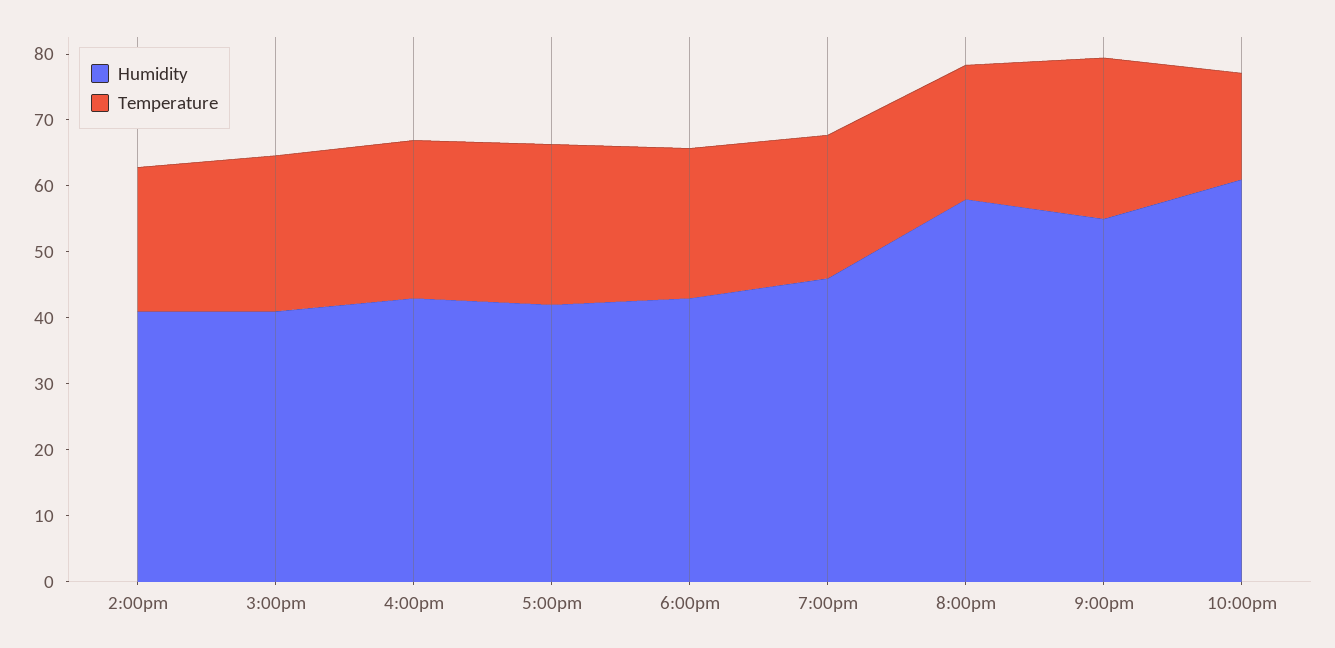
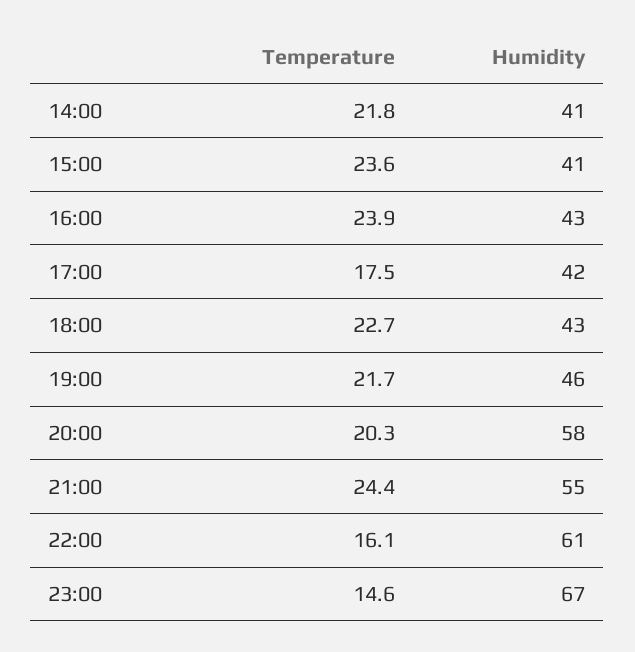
Temperature, 5:00pm: 24 -> 17.5
Temperature, 23:00: none -> 14.6
Humidity, 23:00: none -> 67

